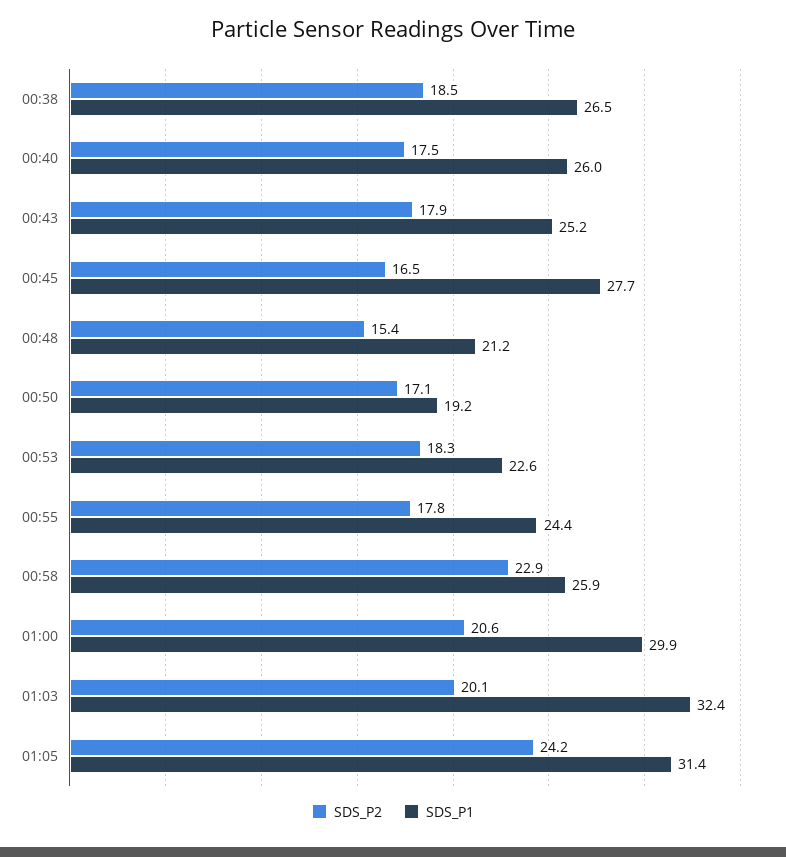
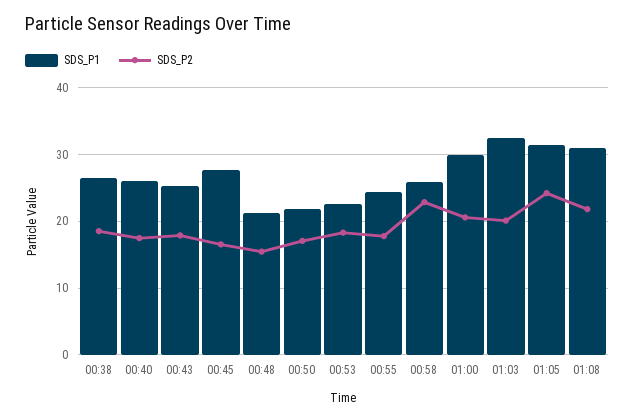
SDS_P1, 00:50: 19.2 -> 22
SDS_P1, 01:08: none -> 31
SDS_P2, 01:08: none -> 22

